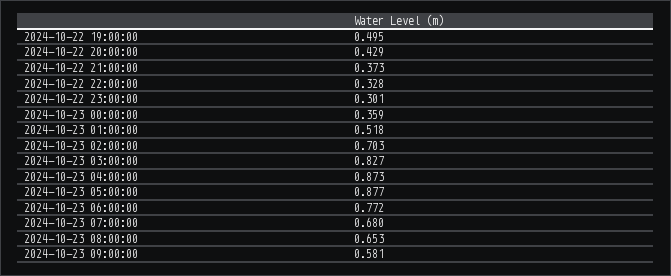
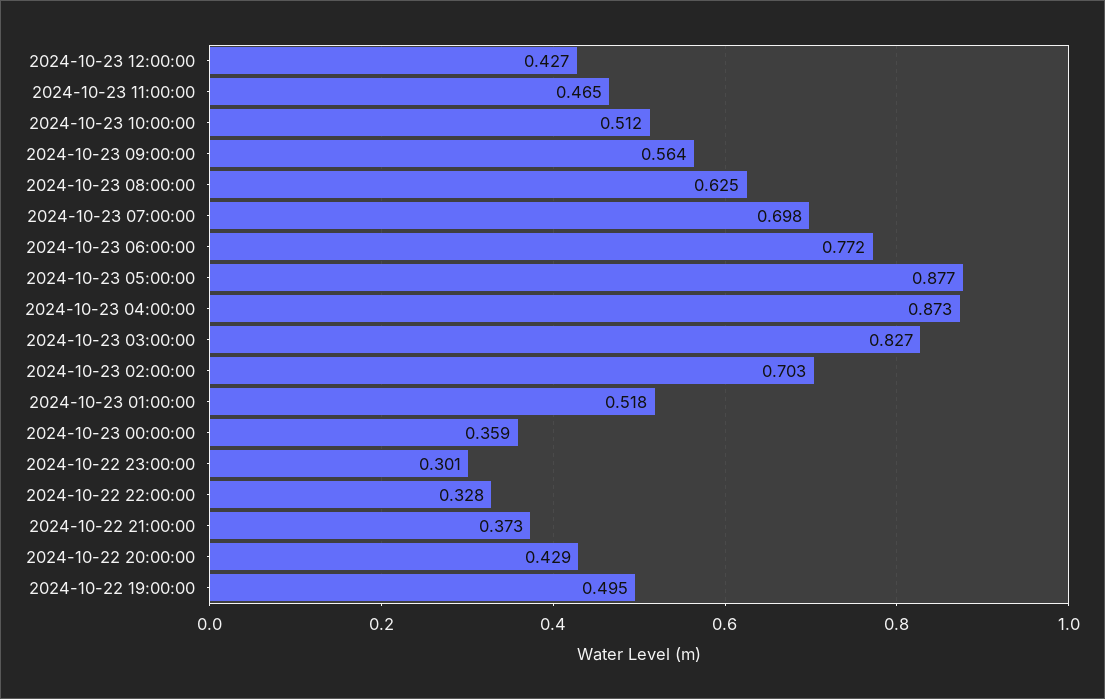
2024-10-23 07:00:00: 0.68 -> 0.698
2024-10-23 08:00:00: 0.653 -> 0.625
2024-10-23 09:00:00: 0.581 -> 0.564
2024-10-23 12:00:00: none -> 0.427
2024-10-23 11:00:00: none -> 0.465
2024-10-23 10:00:00: none -> 0.512

